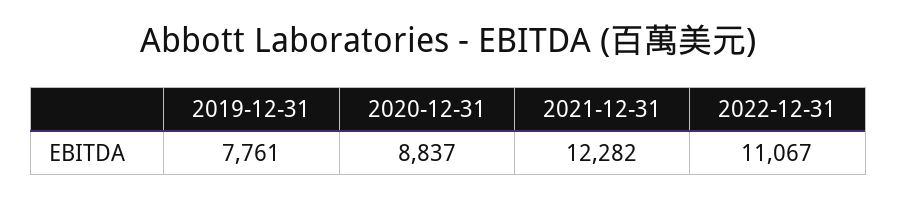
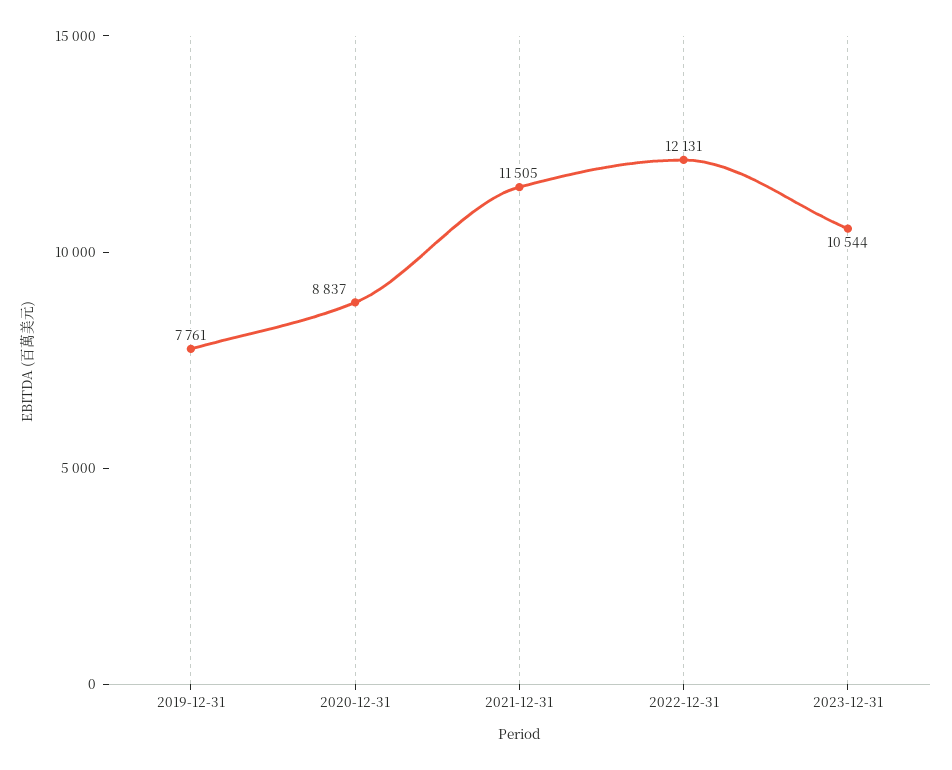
2021-12-31: 12282 -> 11505
2022-12-31: 11067 -> 12131
2023-12-31: none -> 10544

